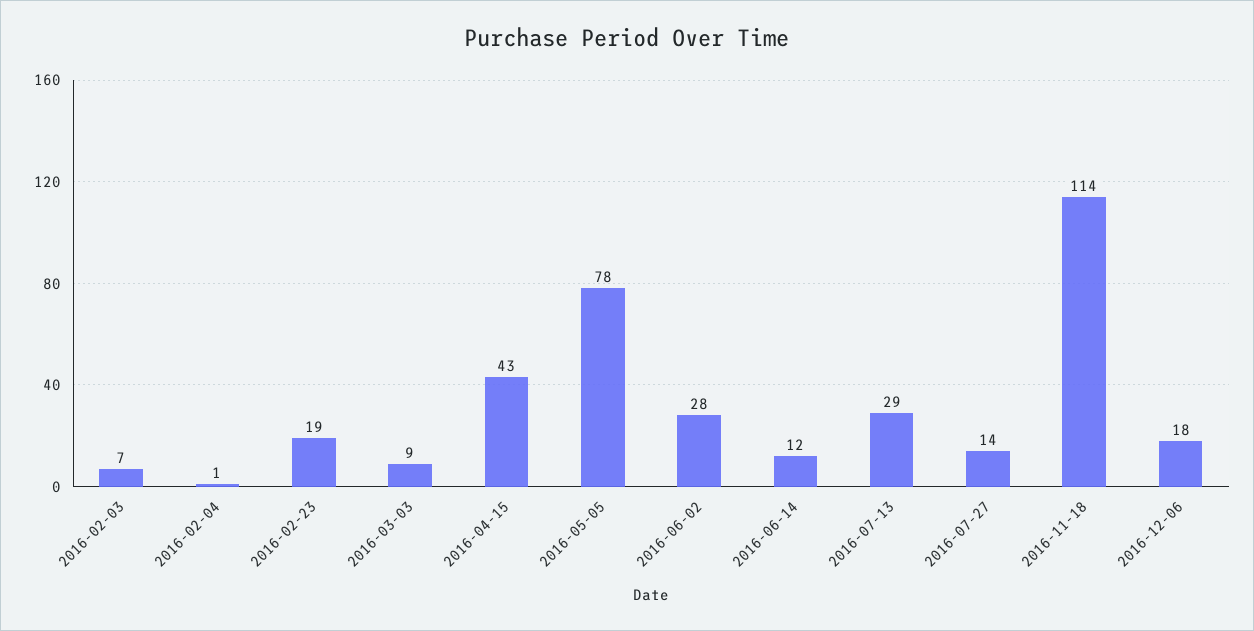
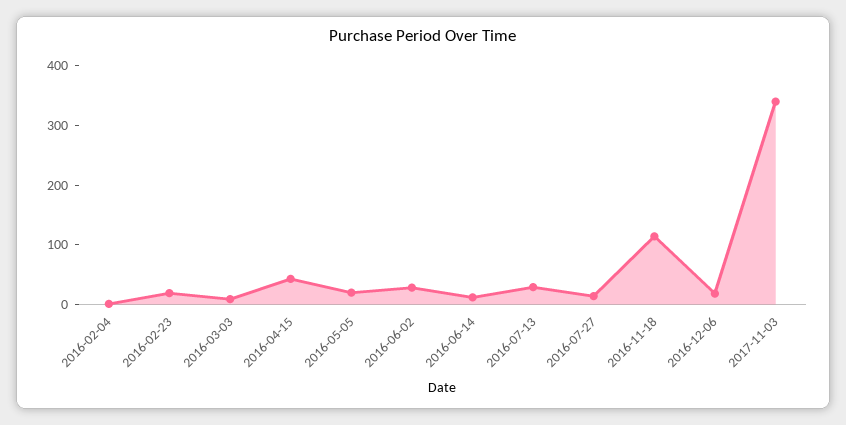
2016-02-03: 7 -> none
2016-05-05: 78 -> 20
2017-11-03: none -> 340

